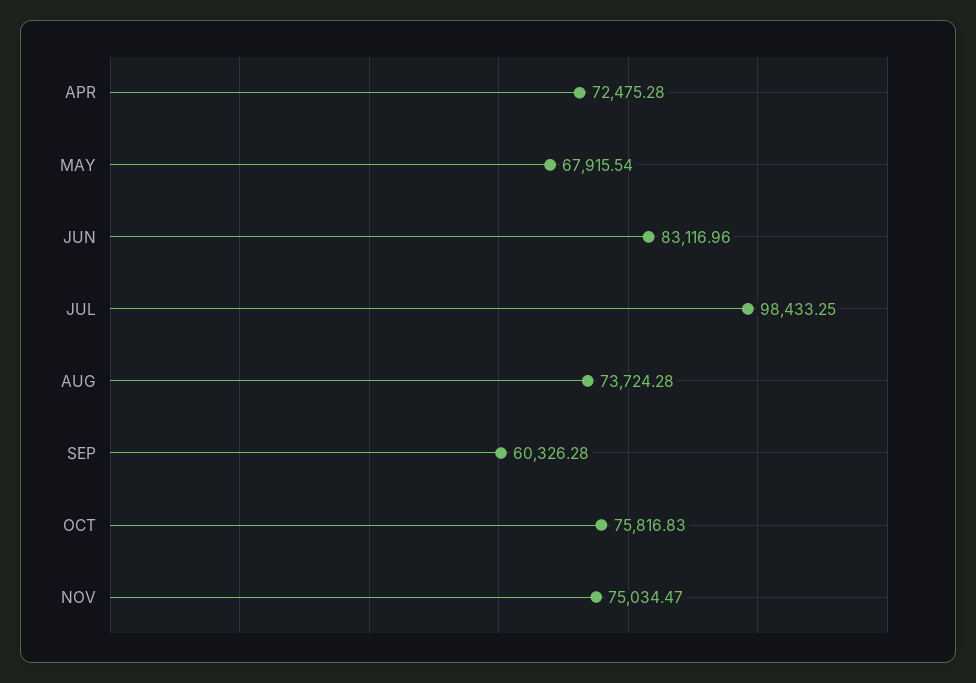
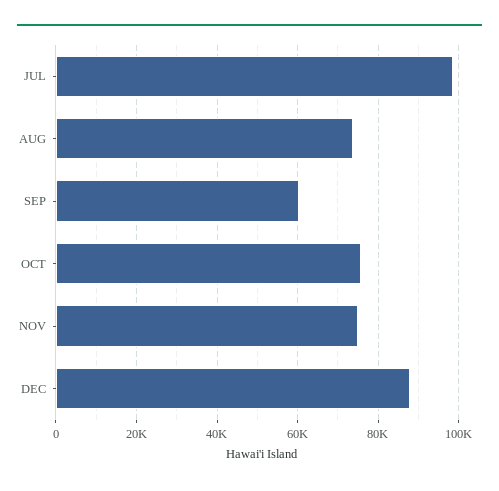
APR: 72475.28 -> none
MAY: 67915.54 -> none
JUN: 83116.96 -> none
DEC: none -> 88000

